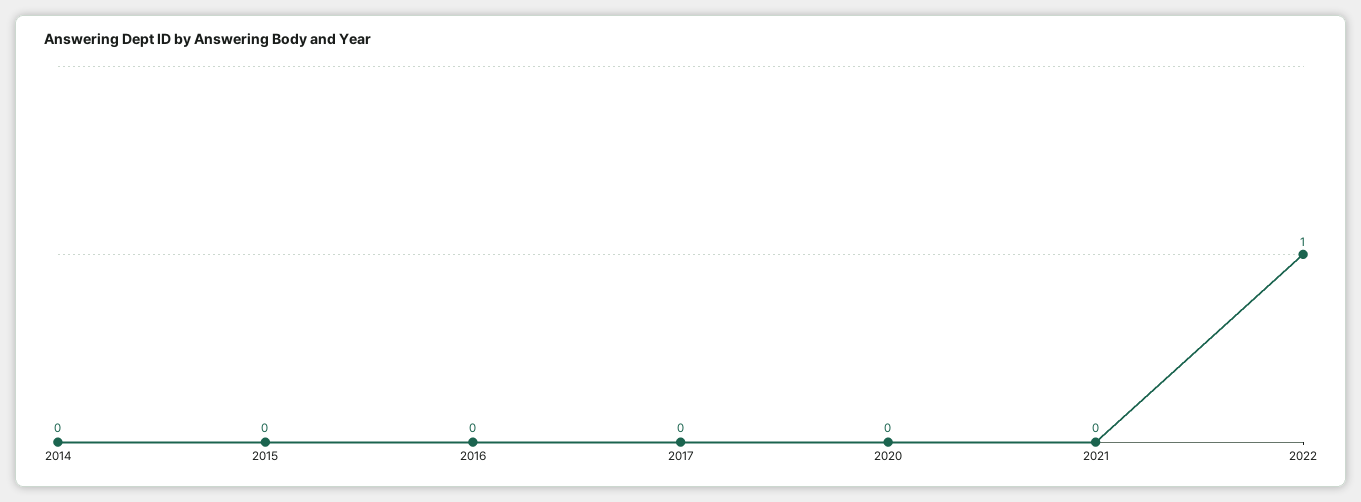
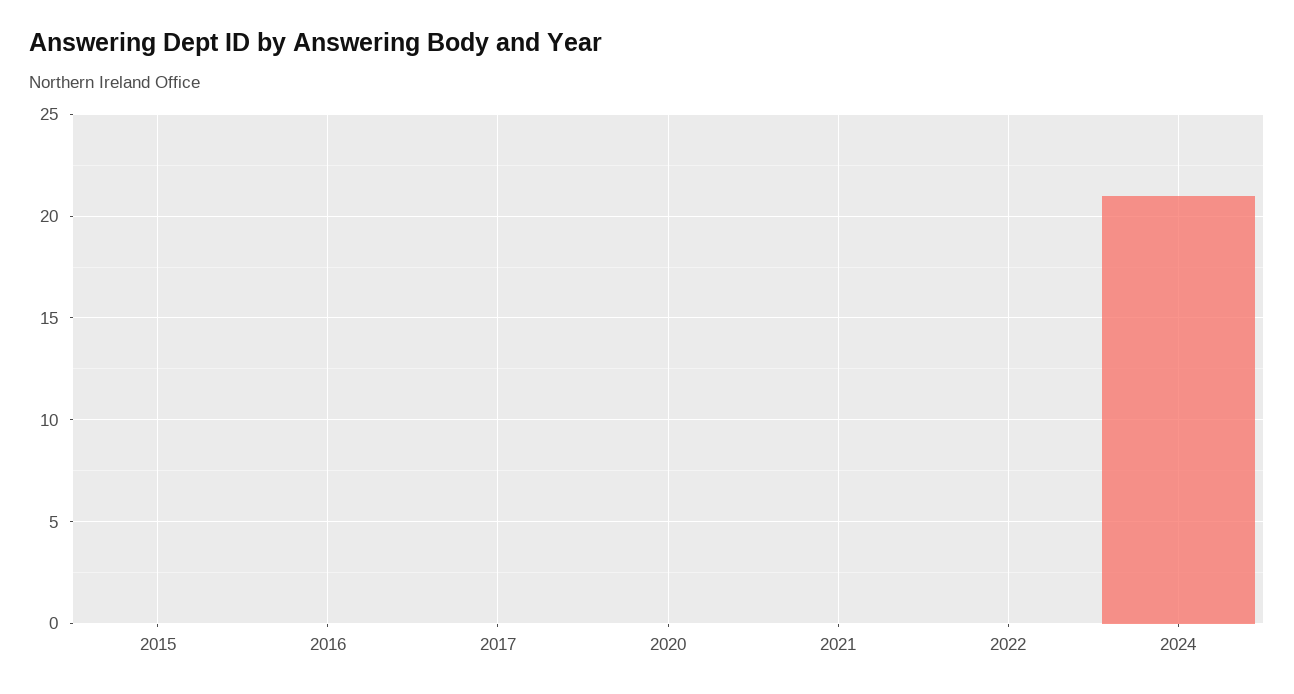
2014: 0 -> none
2022: 1 -> 0
2024: none -> 21

